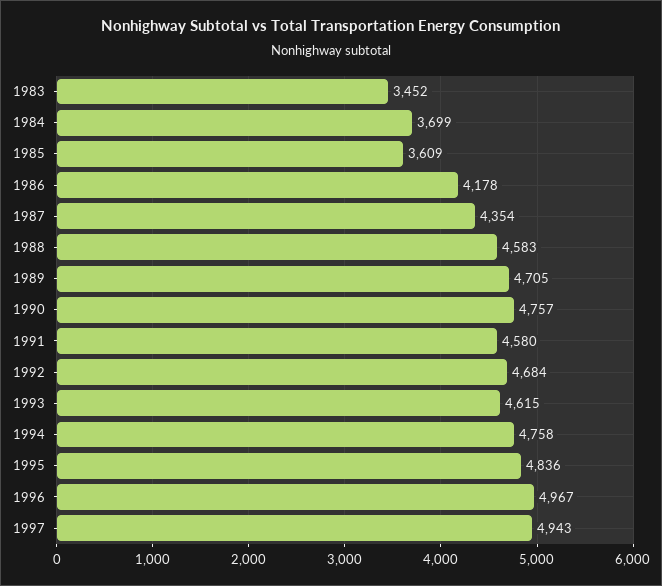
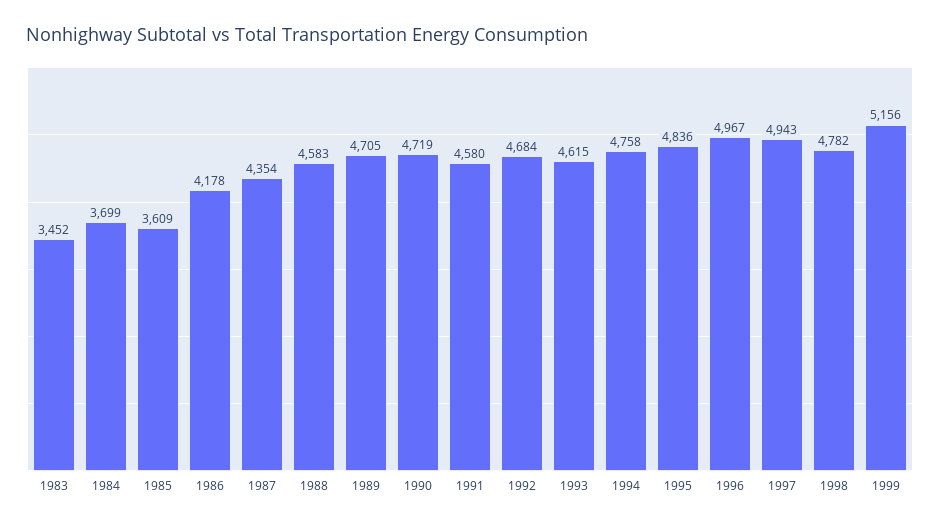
1990: 4757 -> 4719
1998: none -> 4782
1999: none -> 5156

